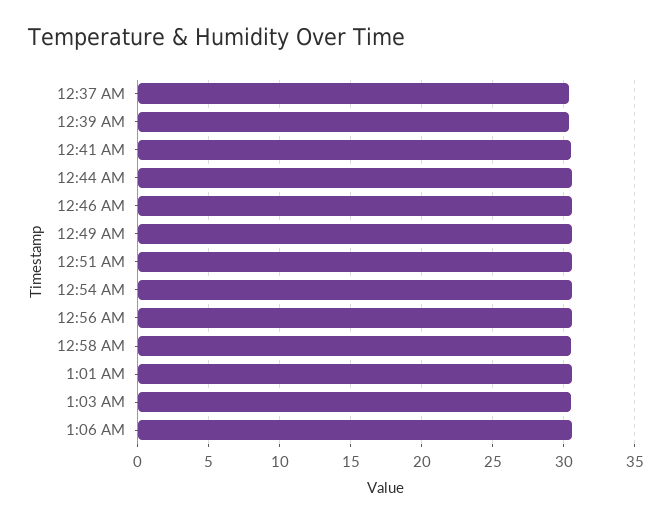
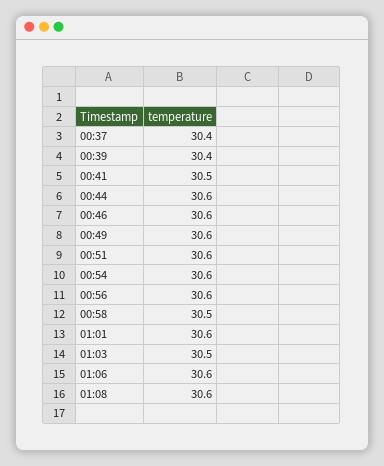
01:08: none -> 30.6

